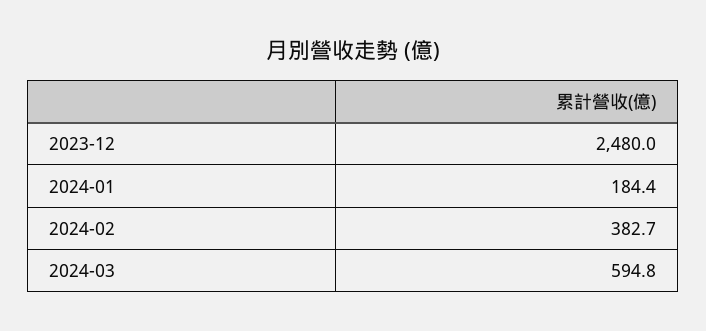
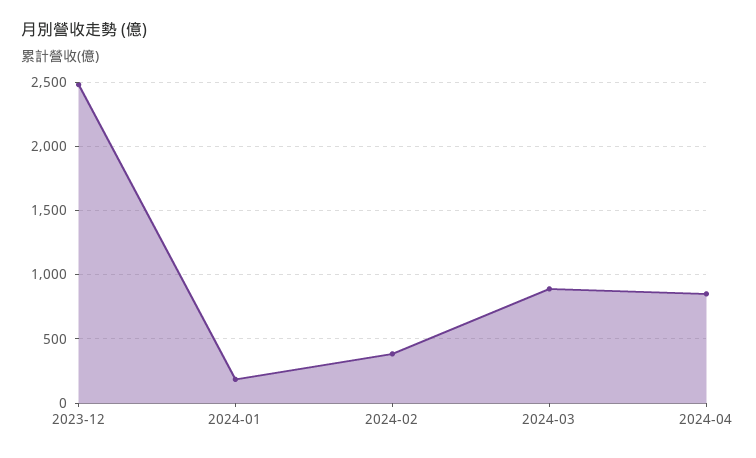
2024-03: 594.8 -> 900
2024-04: none -> 850

